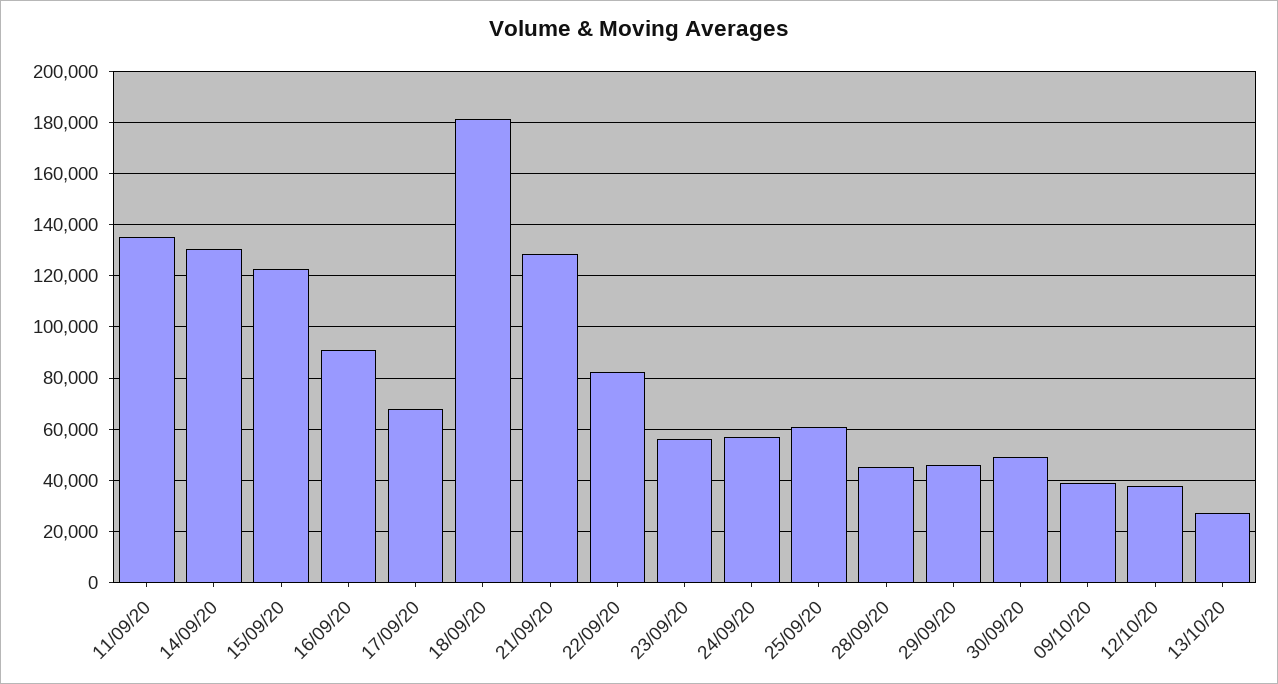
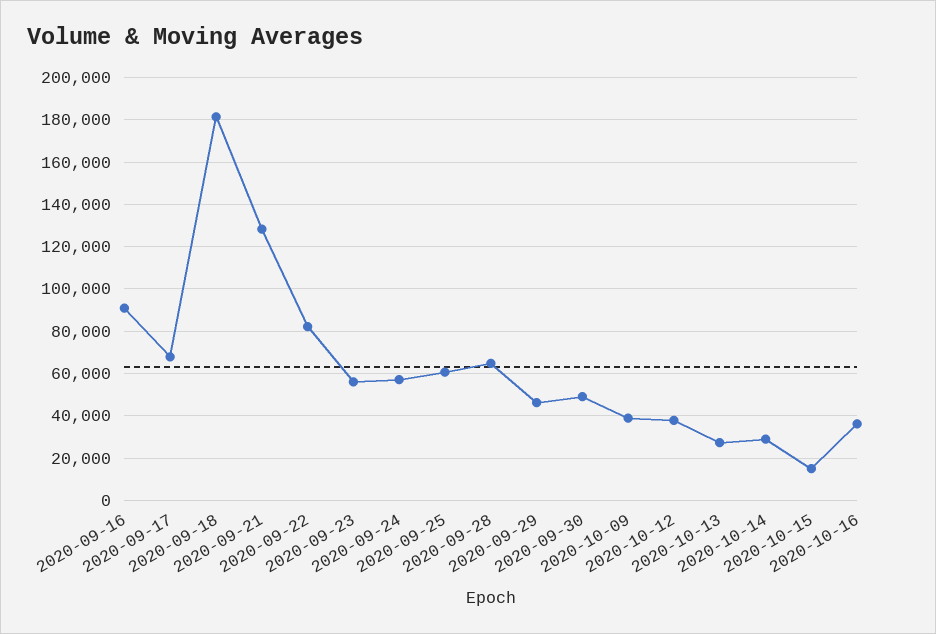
11/09/20: 135000 -> none
14/09/20: 130000 -> none
15/09/20: 122500 -> none
28/09/20: 45000 -> 65000
2020-10-14: none -> 30000
2020-10-15: none -> 15000
2020-10-16: none -> 35000

